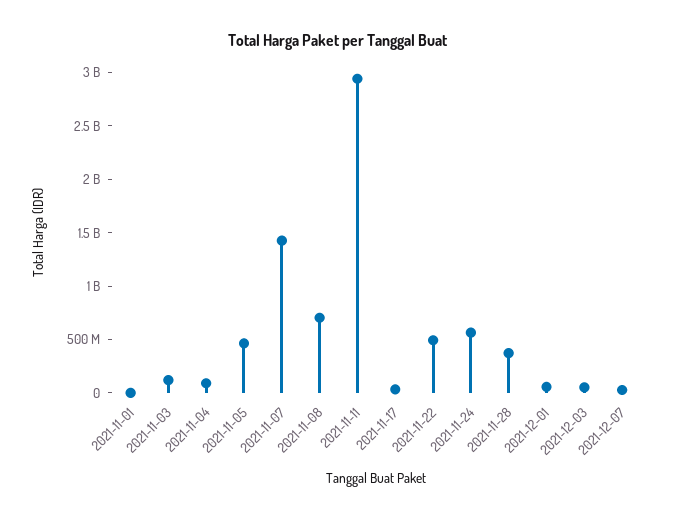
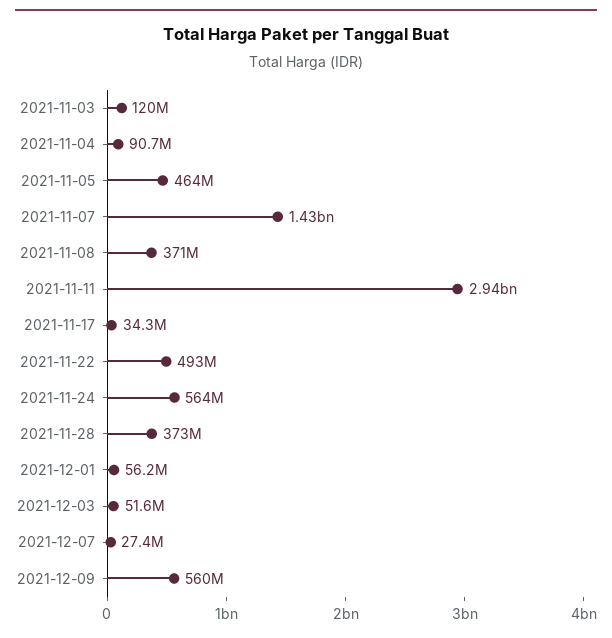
2021-11-01: 0 -> none
2021-11-08: 700000000 -> 371000000
2021-12-09: none -> 560000000

